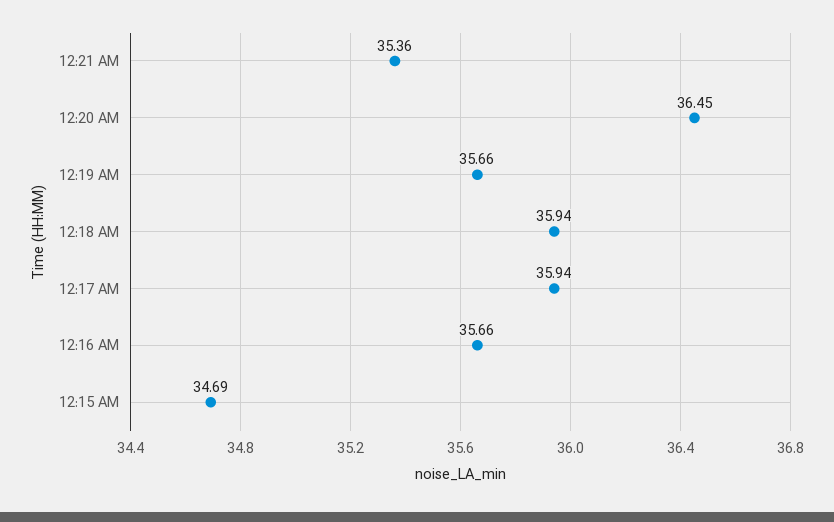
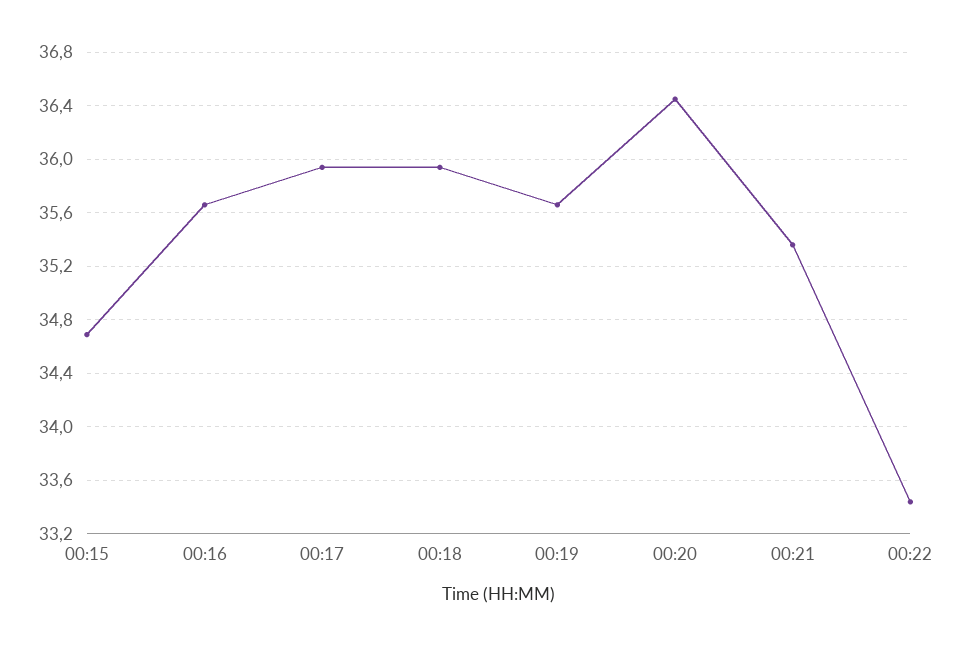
00:22: none -> 33.45

